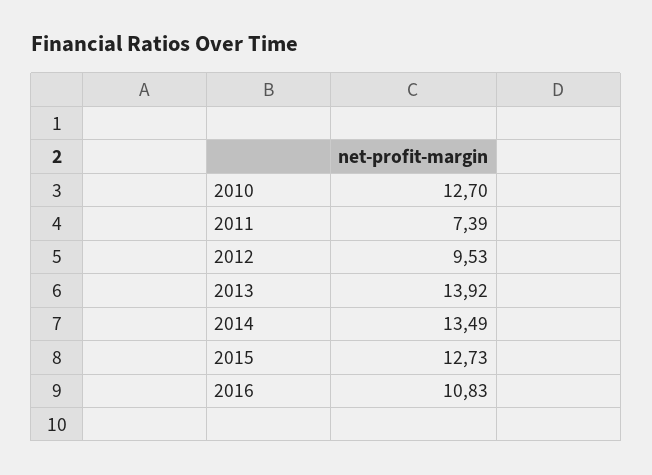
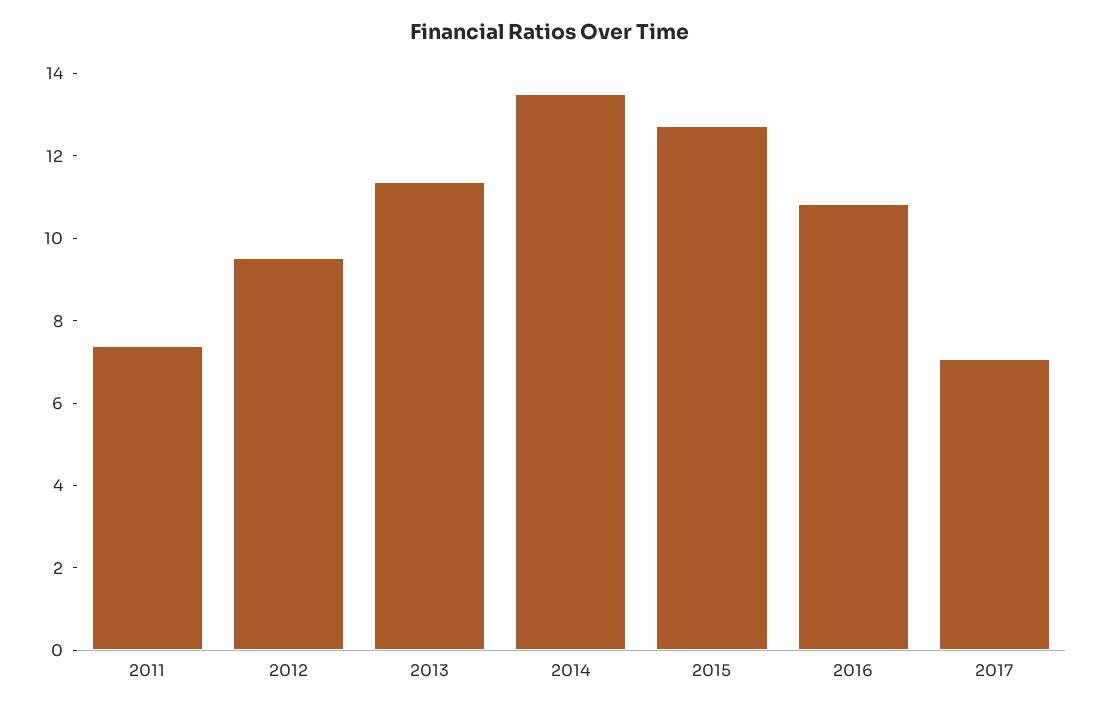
2010: 12.7 -> none
2013: 13.92 -> 11.5
2017: none -> 7

